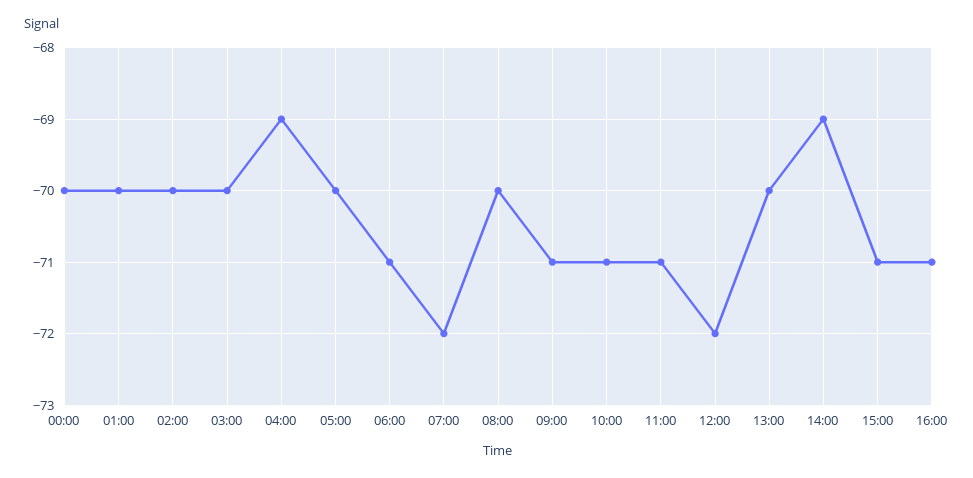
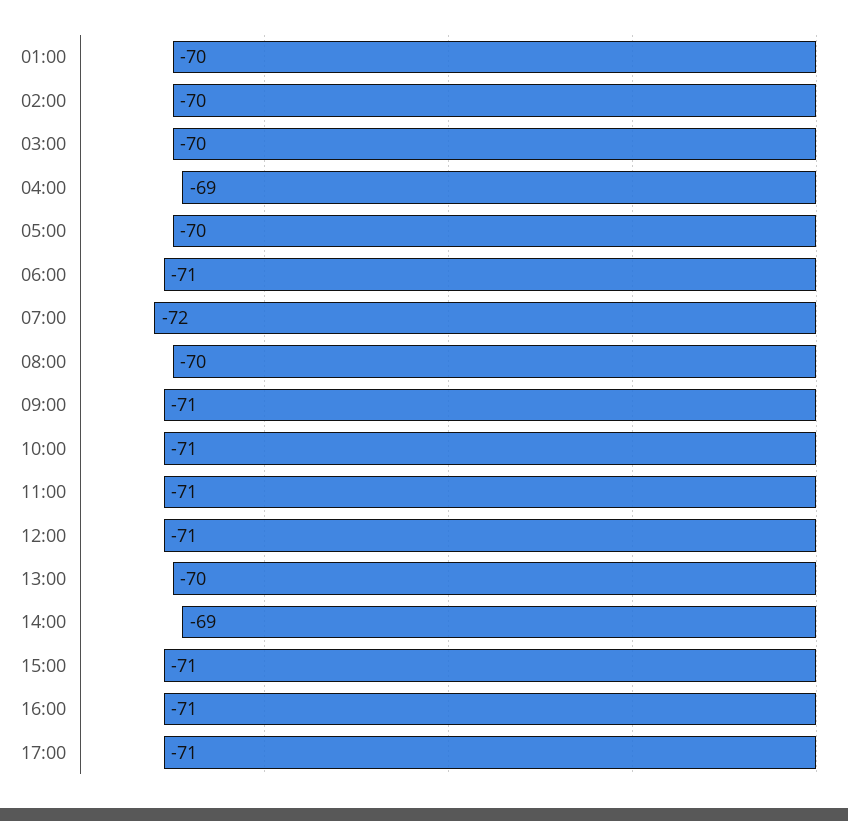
00:00: -70 -> none
12:00: -72 -> -71
17:00: none -> -71

